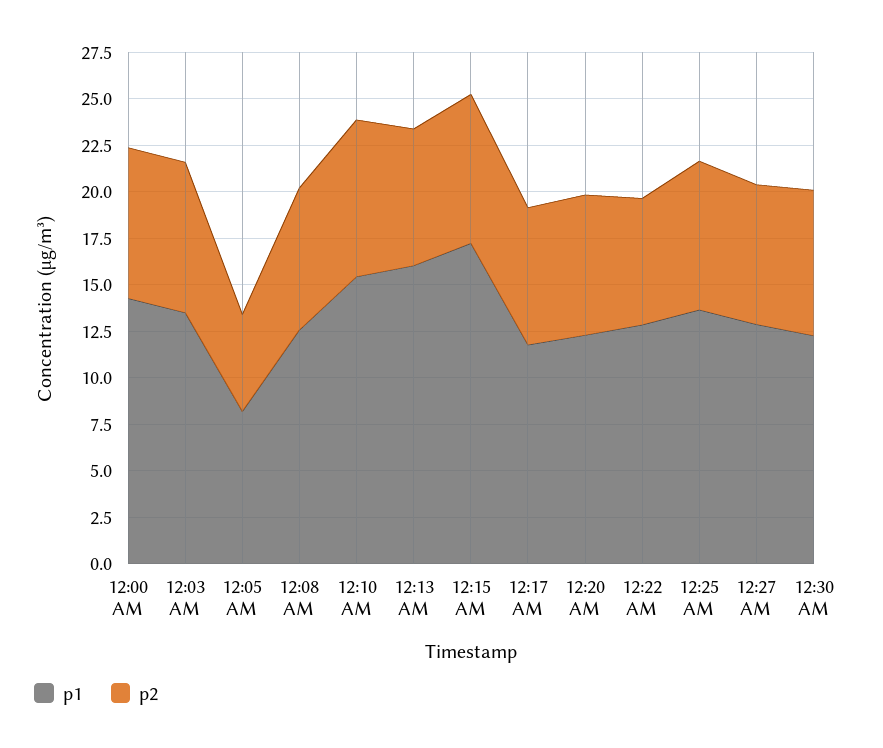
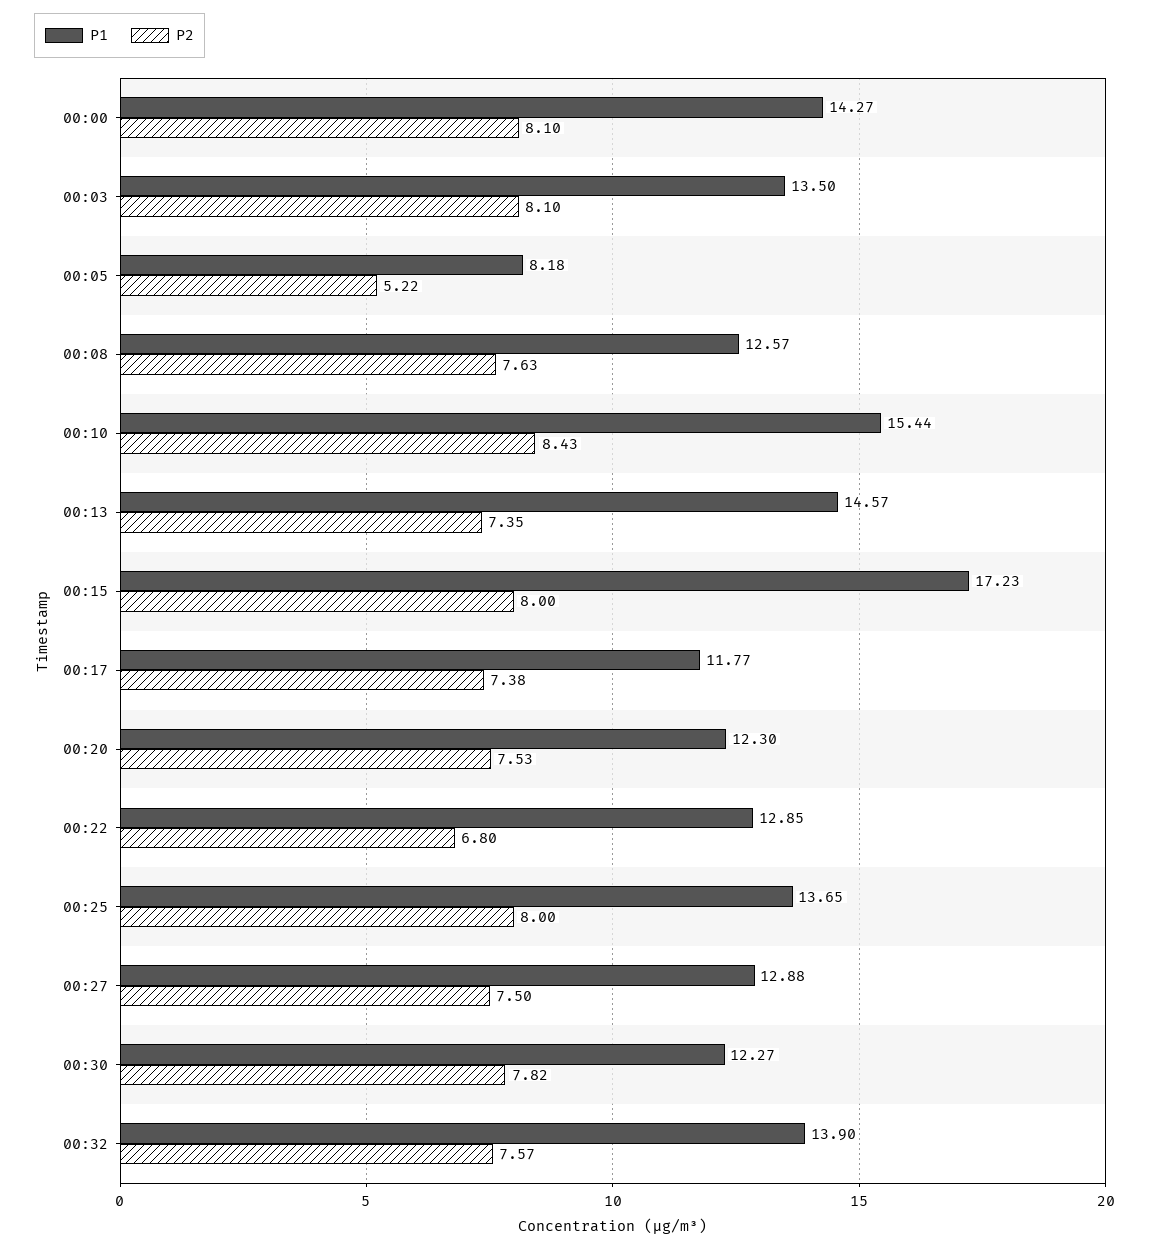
p1, 12:13 AM: 16 -> 14.57
p1, 00:32: none -> 13.9
p2, 00:32: none -> 7.57

